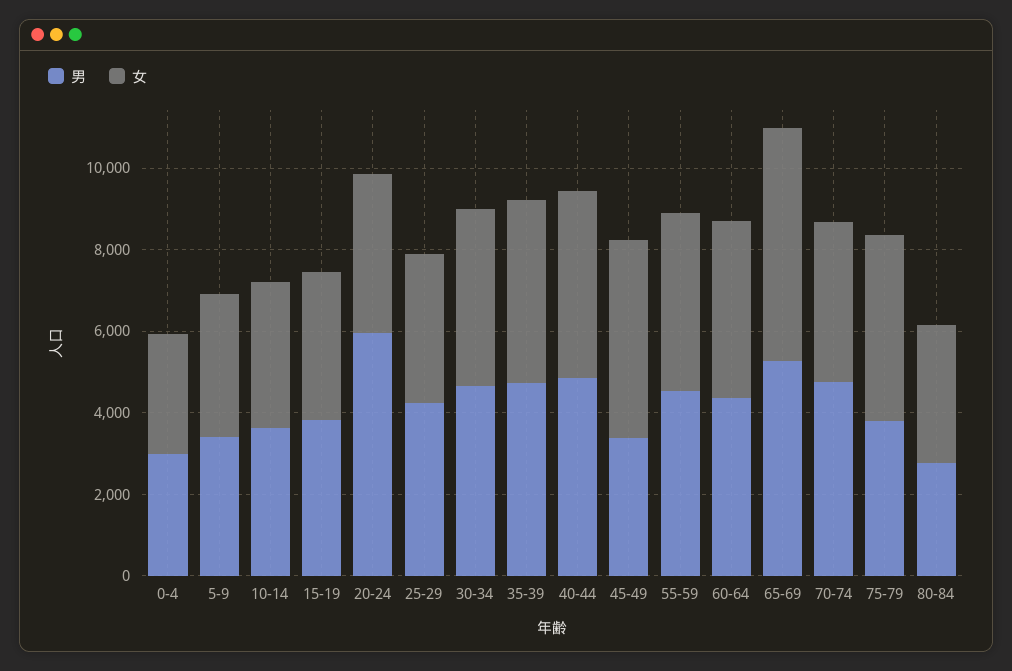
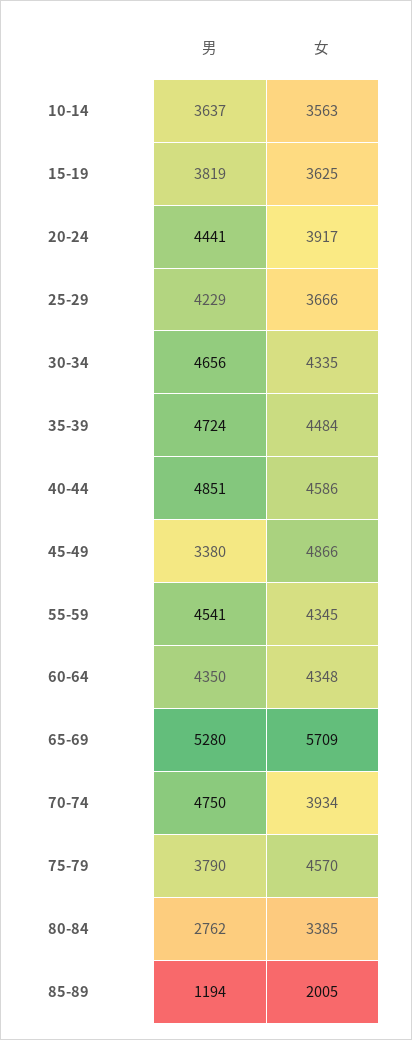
男, 0-4: 3000 -> none
女, 0-4: 3000 -> none
男, 5-9: 3500 -> none
女, 5-9: 3500 -> none
男, 20-24: 6000 -> 4441
男, 85-89: none -> 1194
女, 85-89: none -> 2005

